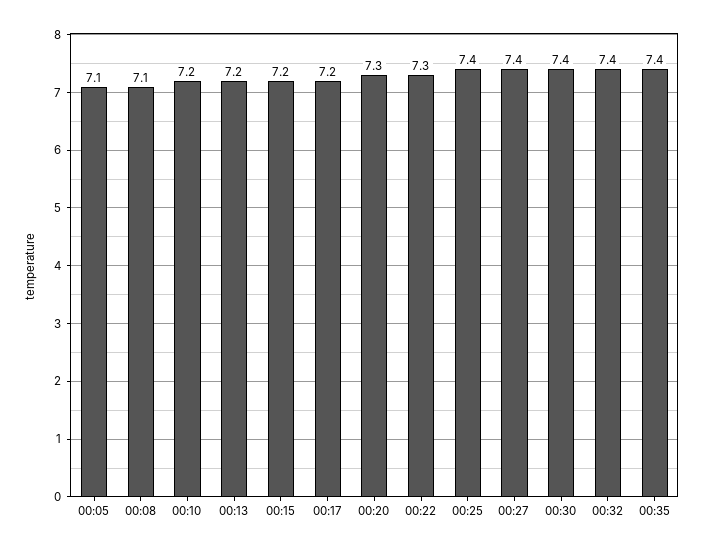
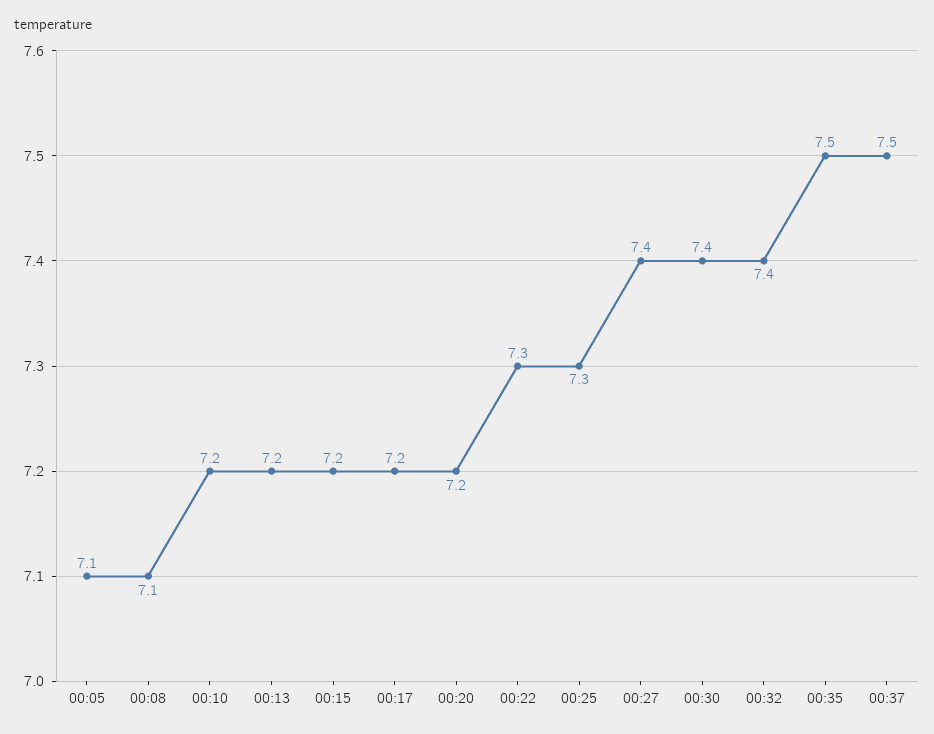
00:20: 7.3 -> 7.2
00:25: 7.4 -> 7.3
00:35: 7.4 -> 7.5
00:37: none -> 7.5

